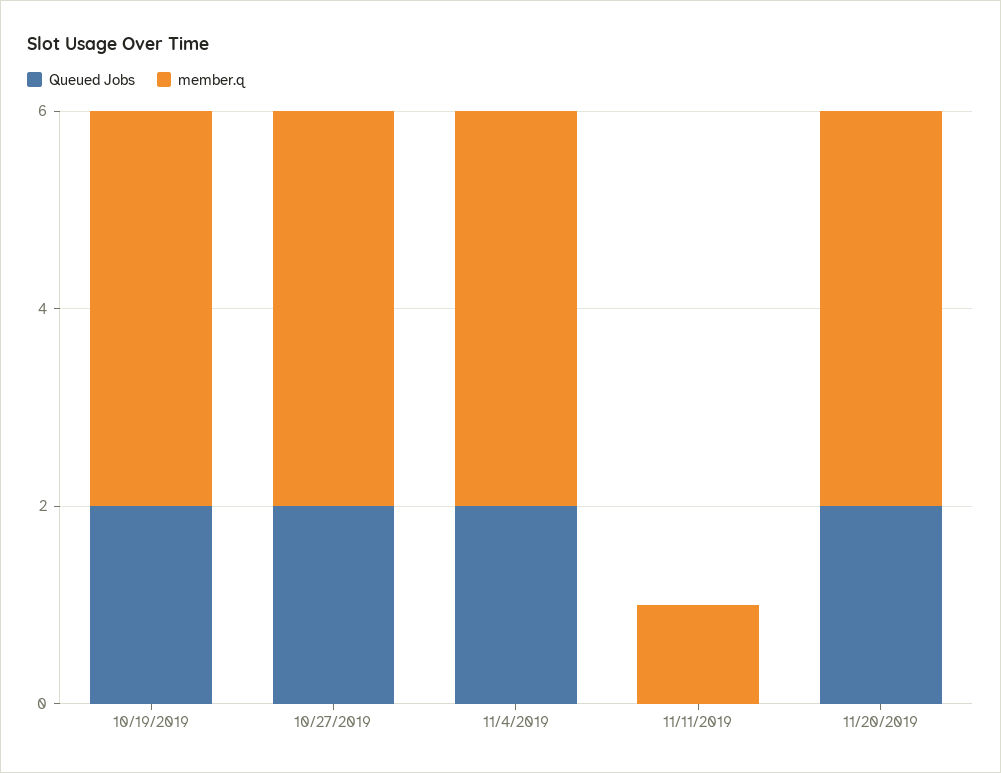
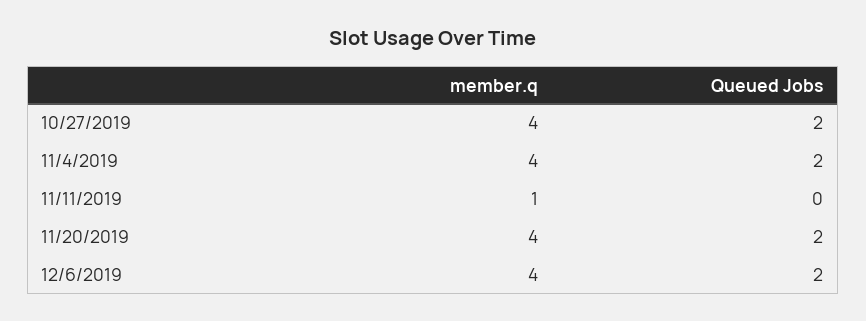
Queued Jobs, 10/19/2019: 2 -> none
member.q, 10/19/2019: 4 -> none
member.q, 12/6/2019: none -> 4
Queued Jobs, 12/6/2019: none -> 2

